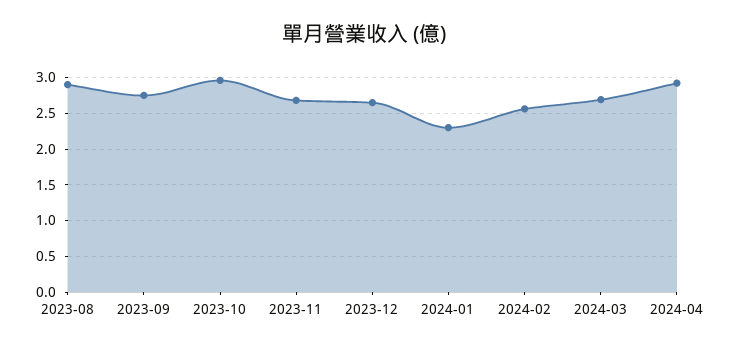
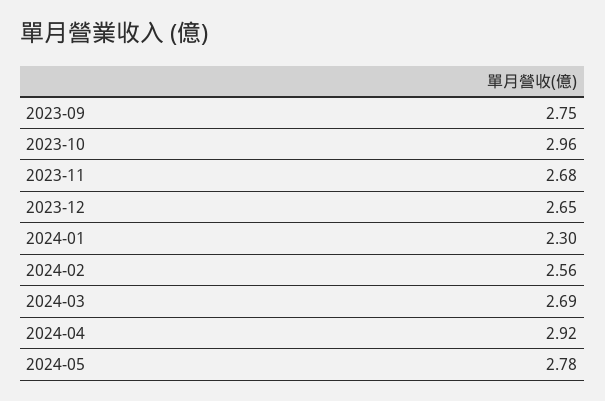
2023-08: 2.9 -> none
2024-05: none -> 2.78

